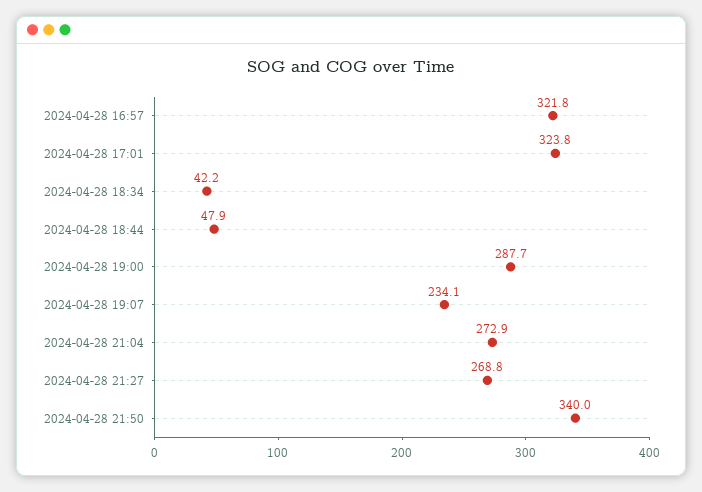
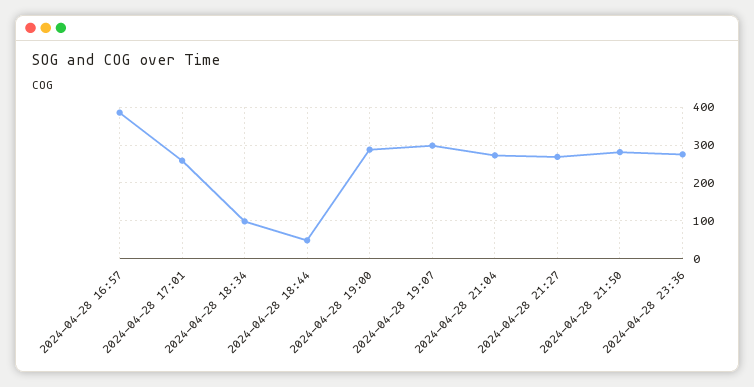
2024-04-28 16:57: 321.8 -> 380
2024-04-28 17:01: 323.8 -> 260
2024-04-28 18:34: 42.2 -> 100
2024-04-28 19:07: 234.1 -> 300
2024-04-28 21:50: 340 -> 280
2024-04-28 23:36: none -> 280

